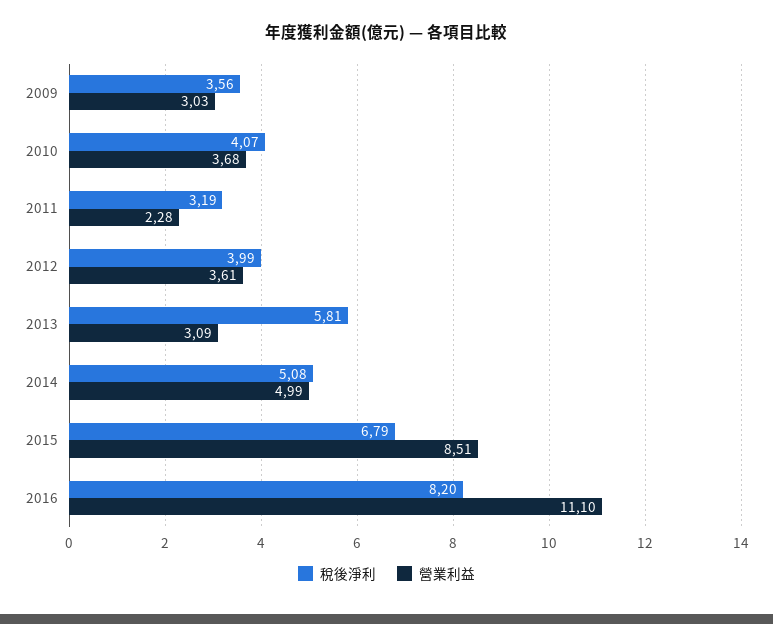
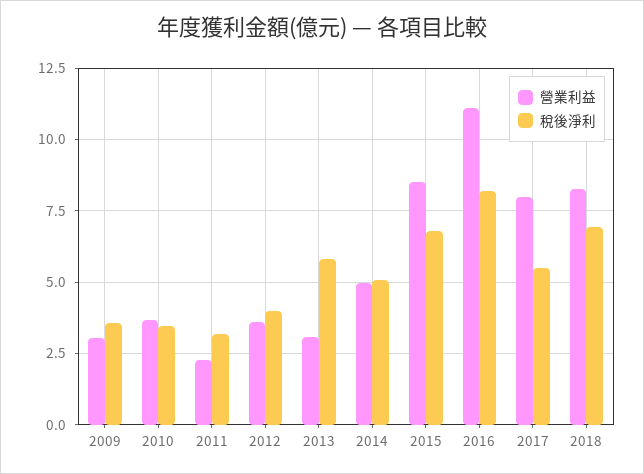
稅後淨利, 2010: 4.07 -> 3.5
營業利益, 2017: none -> 8
稅後淨利, 2017: none -> 5.5
營業利益, 2018: none -> 8.25
稅後淨利, 2018: none -> 7

